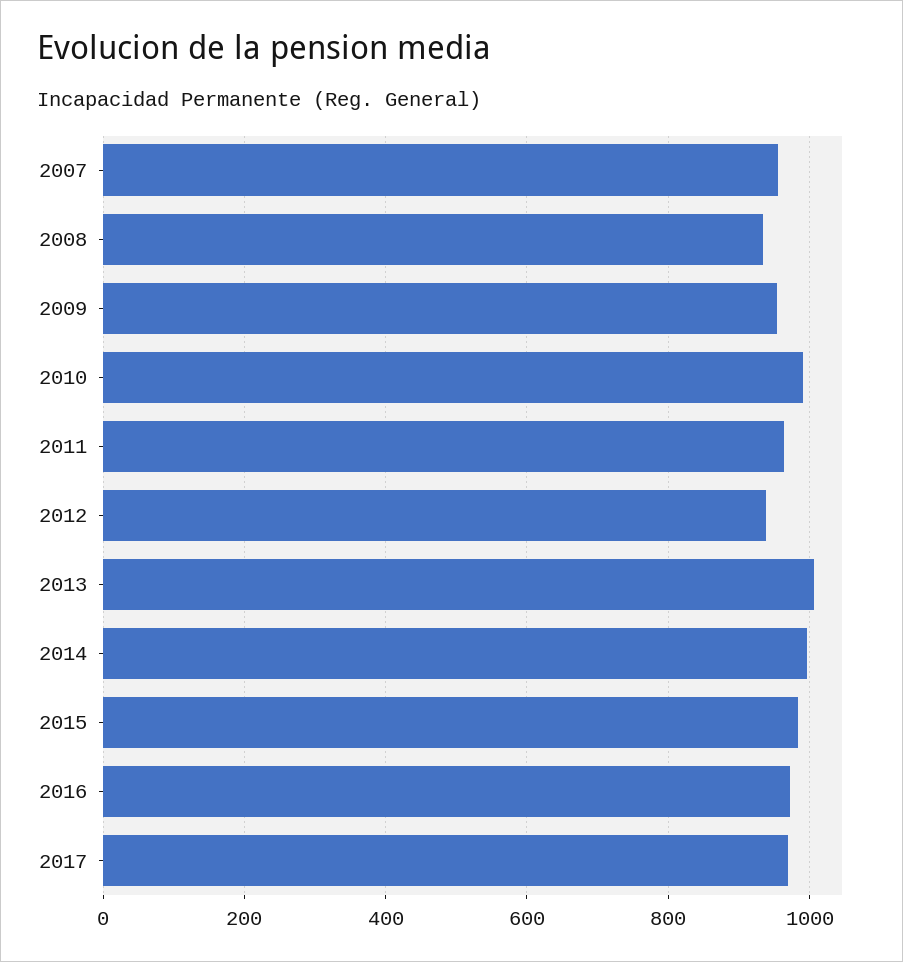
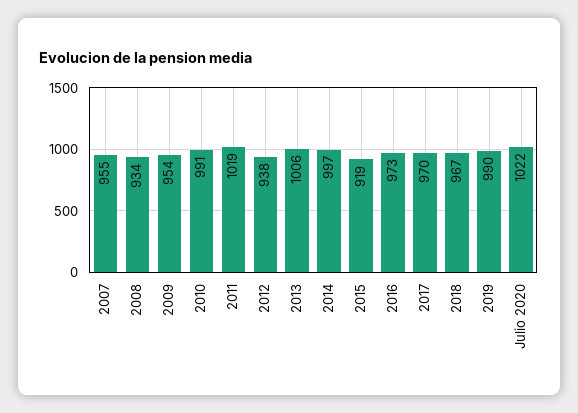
2011: 960 -> 1019
2015: 980 -> 919
2018: none -> 967
2019: none -> 990
Julio 2020: none -> 1022

